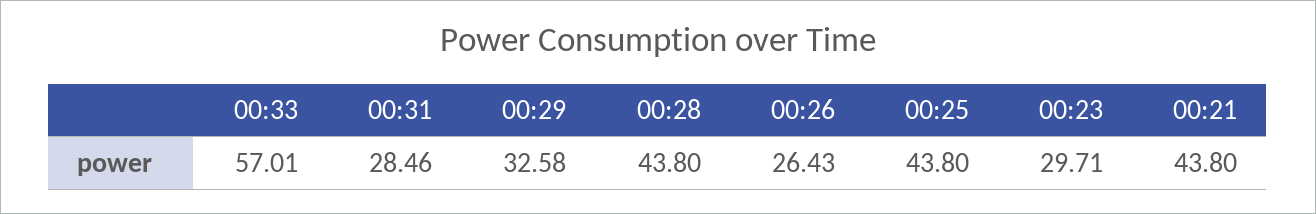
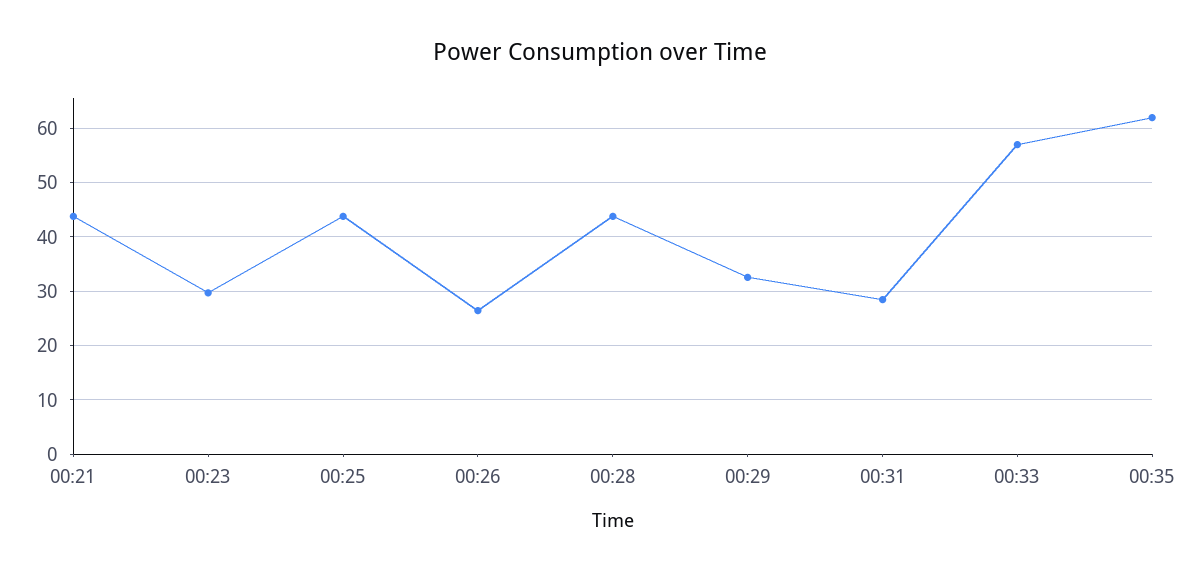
00:35: none -> 62

